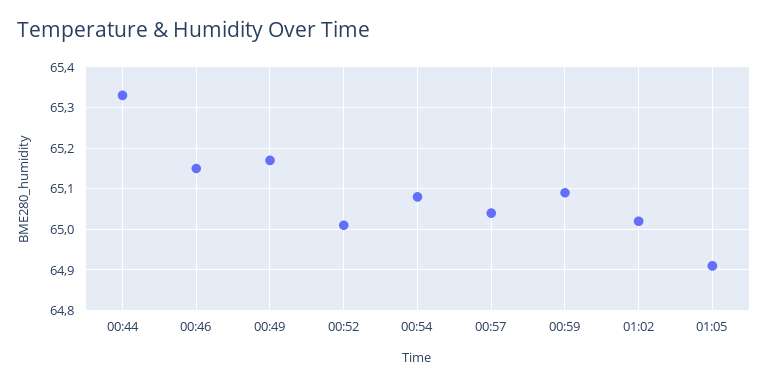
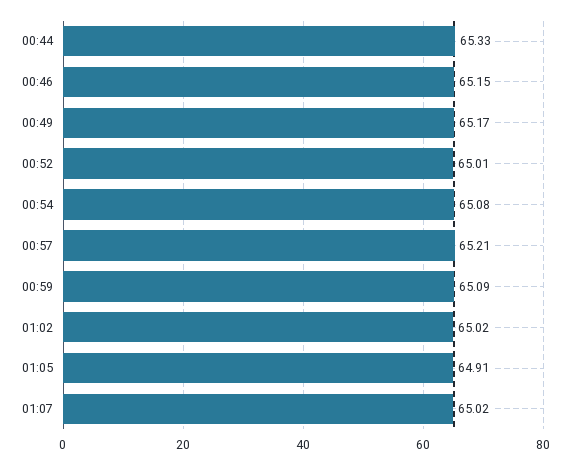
00:57: 65.05 -> 65.21
01:07: none -> 65.02

